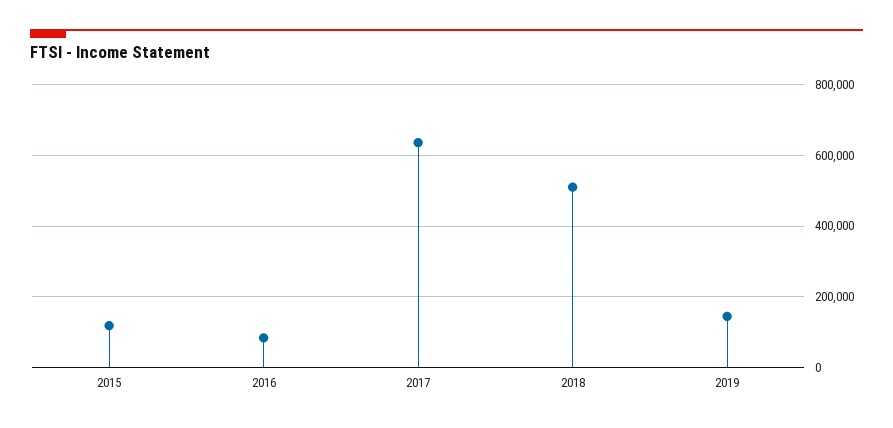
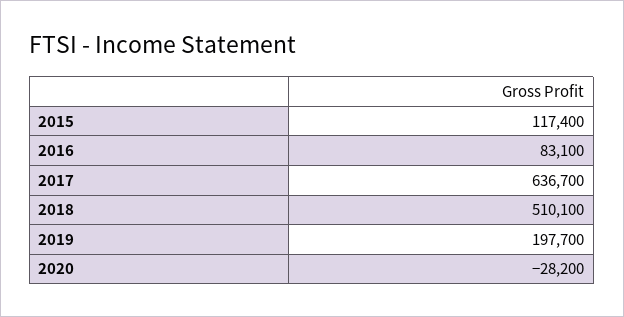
2019: 140000 -> 197700
2020: none -> -28200

